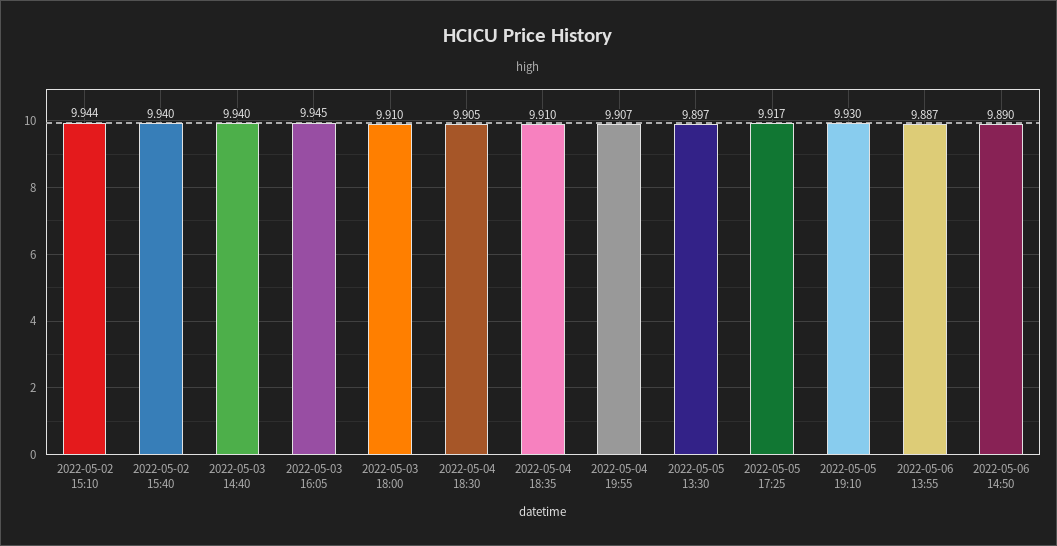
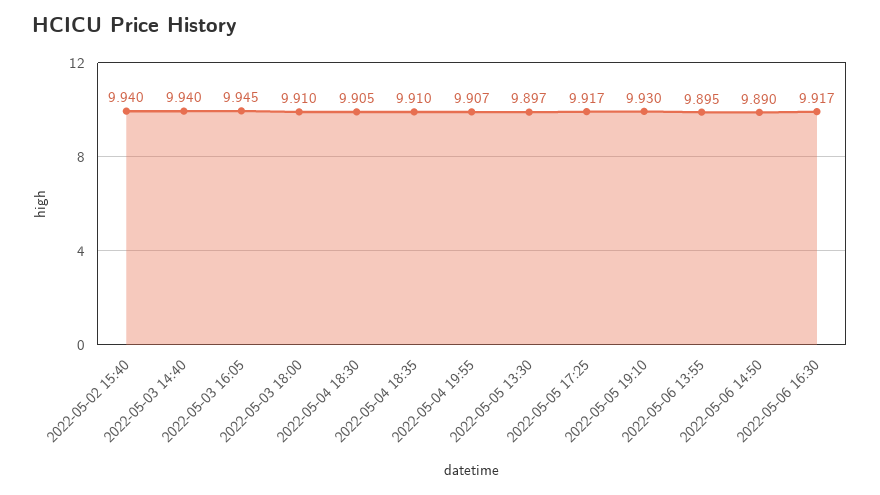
2022-05-02 15:10: 9.944 -> none
2022-05-06 13:55: 9.887 -> 9.895
2022-05-06 16:30: none -> 9.917

